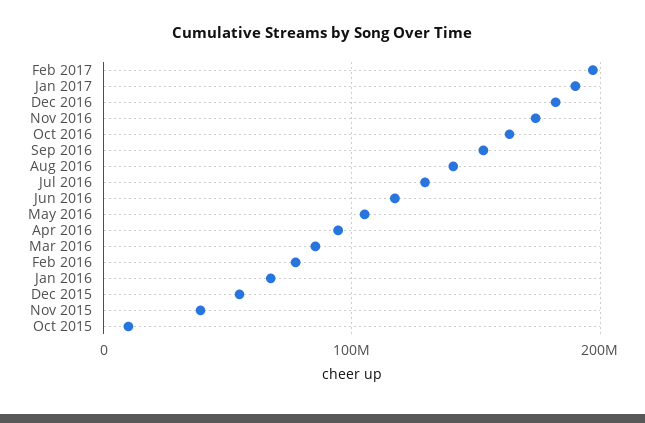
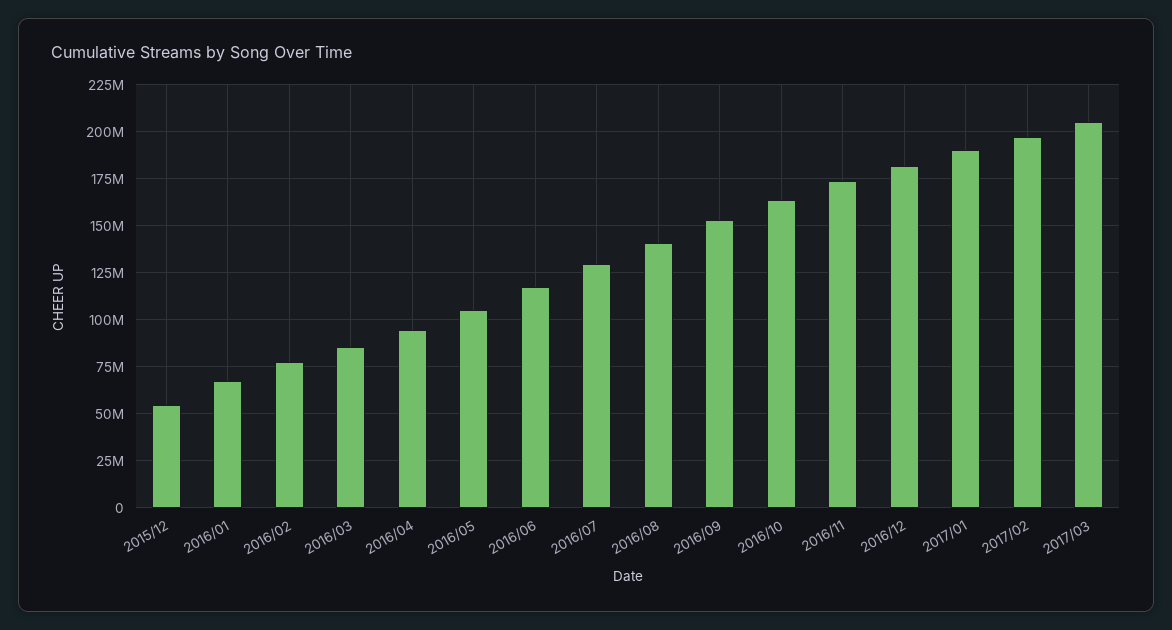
Nov 2015: 40000000 -> none
Oct 2015: 10000000 -> none
2017/03: none -> 205000000

